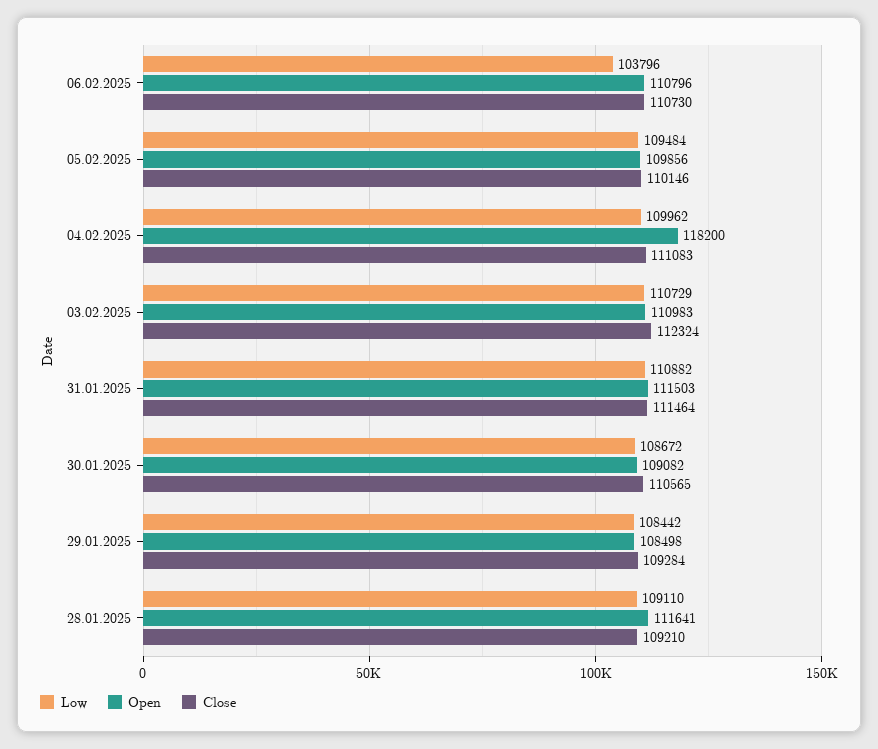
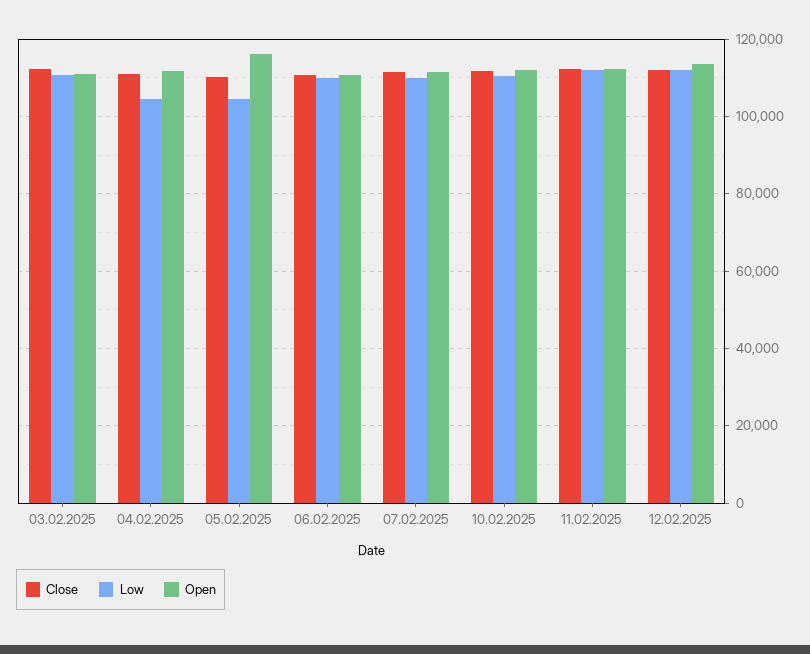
Low, 06.02.2025: 103796 -> 110000
Low, 05.02.2025: 109484 -> 104000
Open, 05.02.2025: 109856 -> 116000
Low, 04.02.2025: 109962 -> 104000
Open, 04.02.2025: 118200 -> 112000
Low, 31.01.2025: 110882 -> none
Open, 31.01.2025: 111503 -> none
Close, 31.01.2025: 111464 -> none
Low, 30.01.2025: 108672 -> none
Open, 30.01.2025: 109082 -> none
Close, 30.01.2025: 110565 -> none
Low, 29.01.2025: 108442 -> none
Open, 29.01.2025: 108498 -> none
Close, 29.01.2025: 109284 -> none
Low, 28.01.2025: 109110 -> none
Open, 28.01.2025: 111641 -> none
Close, 28.01.2025: 109210 -> none
Close, 07.02.2025: none -> 112000
Low, 07.02.2025: none -> 110000
Open, 07.02.2025: none -> 112000
Close, 10.02.2025: none -> 112000
Low, 10.02.2025: none -> 110000
Open, 10.02.2025: none -> 112000
Close, 11.02.2025: none -> 112000
Low, 11.02.2025: none -> 112000
Open, 11.02.2025: none -> 112000
Close, 12.02.2025: none -> 112000
Low, 12.02.2025: none -> 112000
Open, 12.02.2025: none -> 114000

